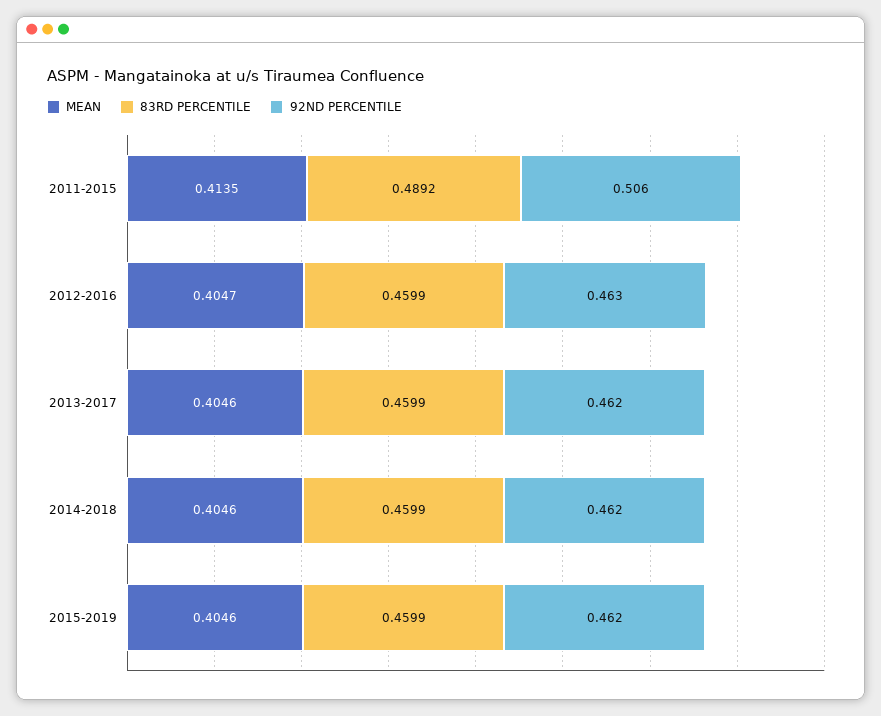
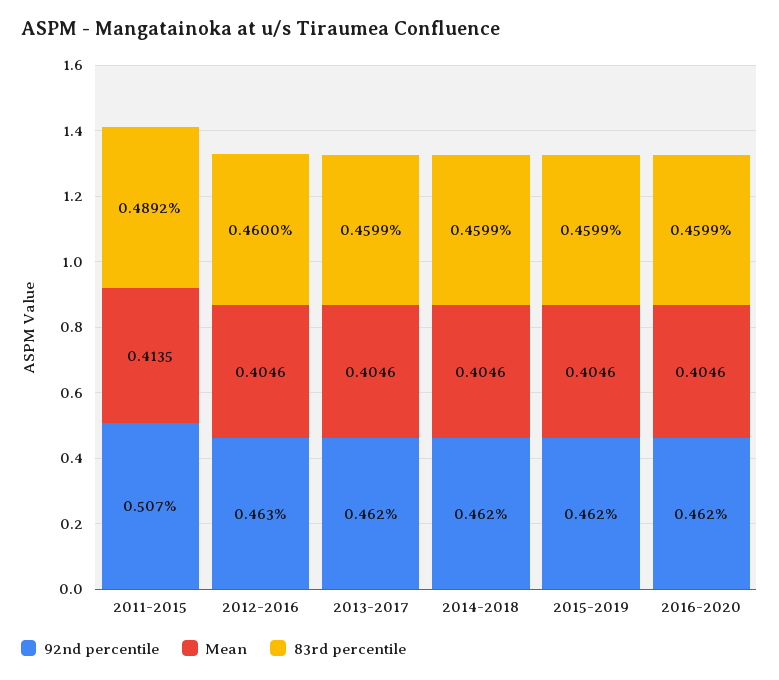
92ND PERCENTILE, 2011-2015: 0.506 -> 0.507
MEAN, 2012-2016: 0.4047 -> 0.4046
83RD PERCENTILE, 2012-2016: 0.4599 -> 0.46
92ND PERCENTILE, 2016-2020: none -> 0.462
MEAN, 2016-2020: none -> 0.4046
83RD PERCENTILE, 2016-2020: none -> 0.4599

